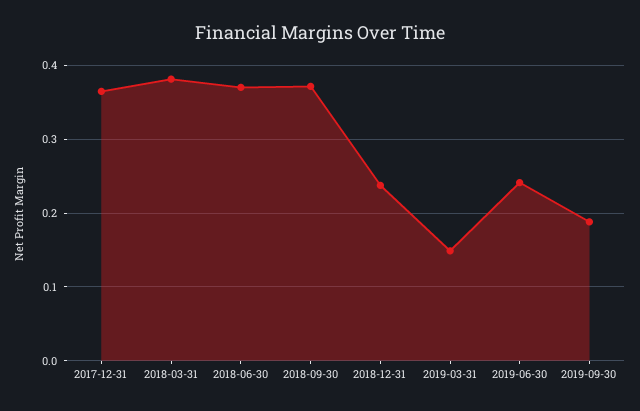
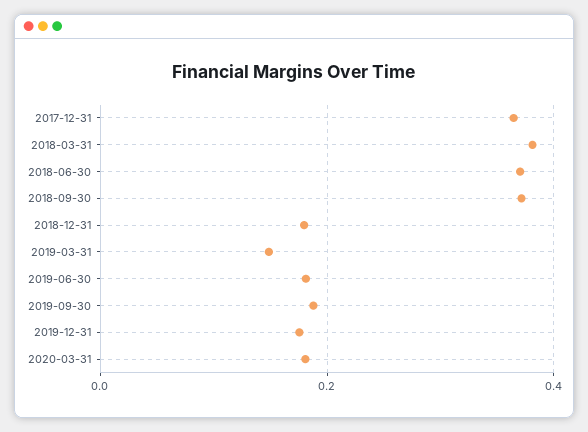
2018-12-31: 0.24 -> 0.18
2019-06-30: 0.24 -> 0.18
2019-12-31: none -> 0.18
2020-03-31: none -> 0.18

